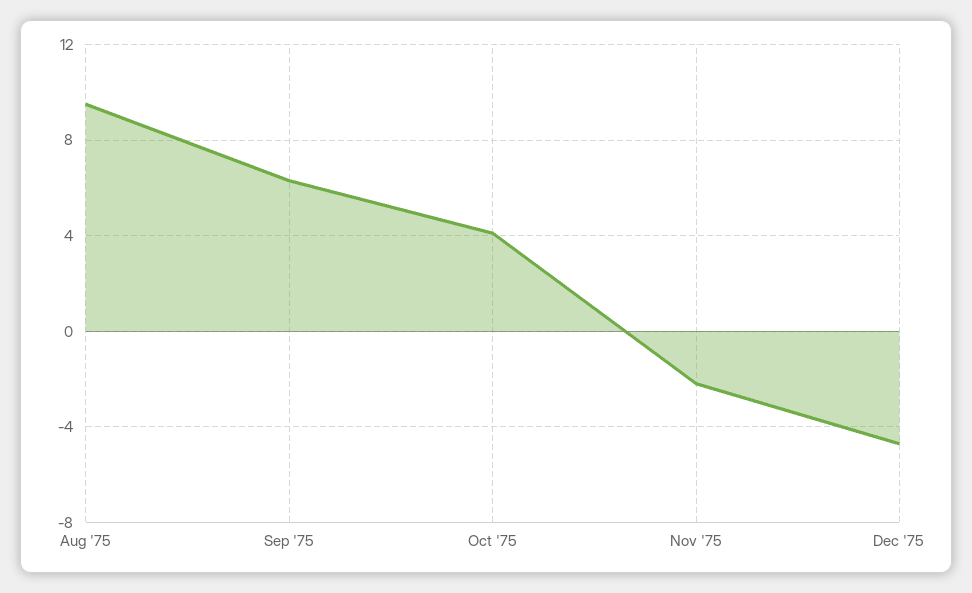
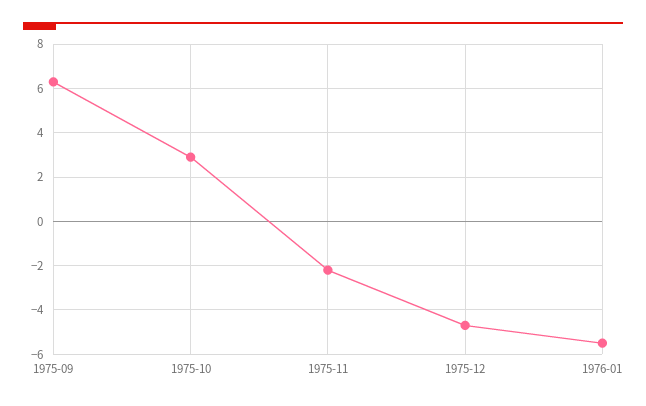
Aug '75: 9.5 -> none
Oct '75: 4 -> 3
1976-01: none -> -5.5

